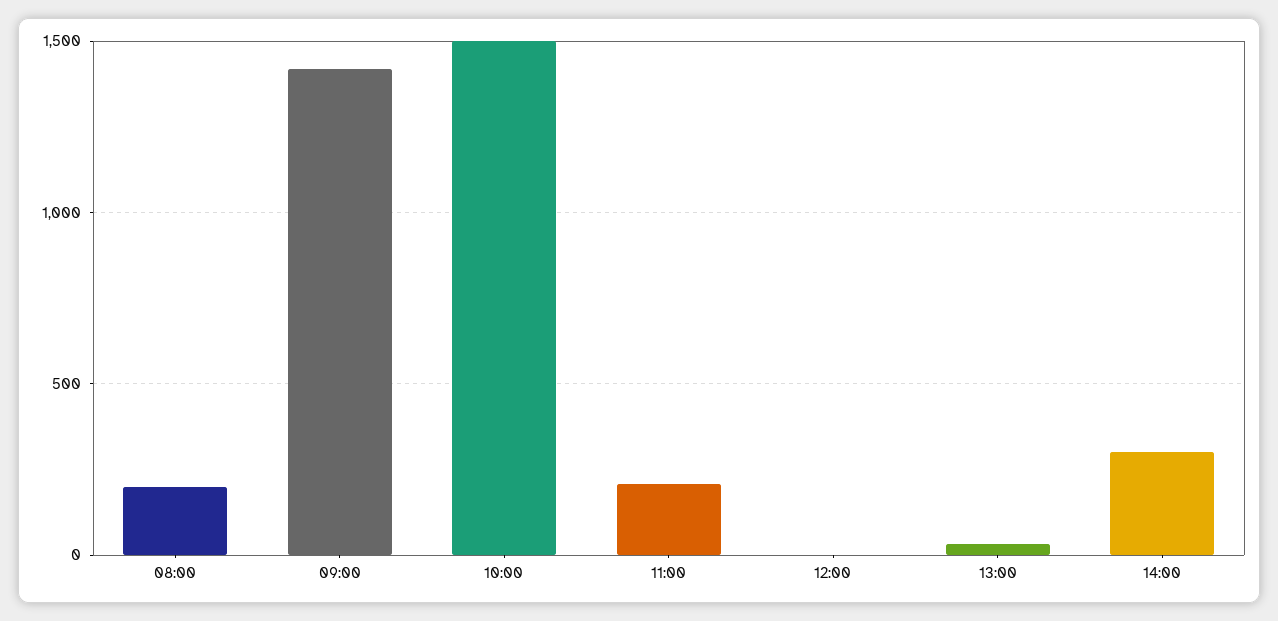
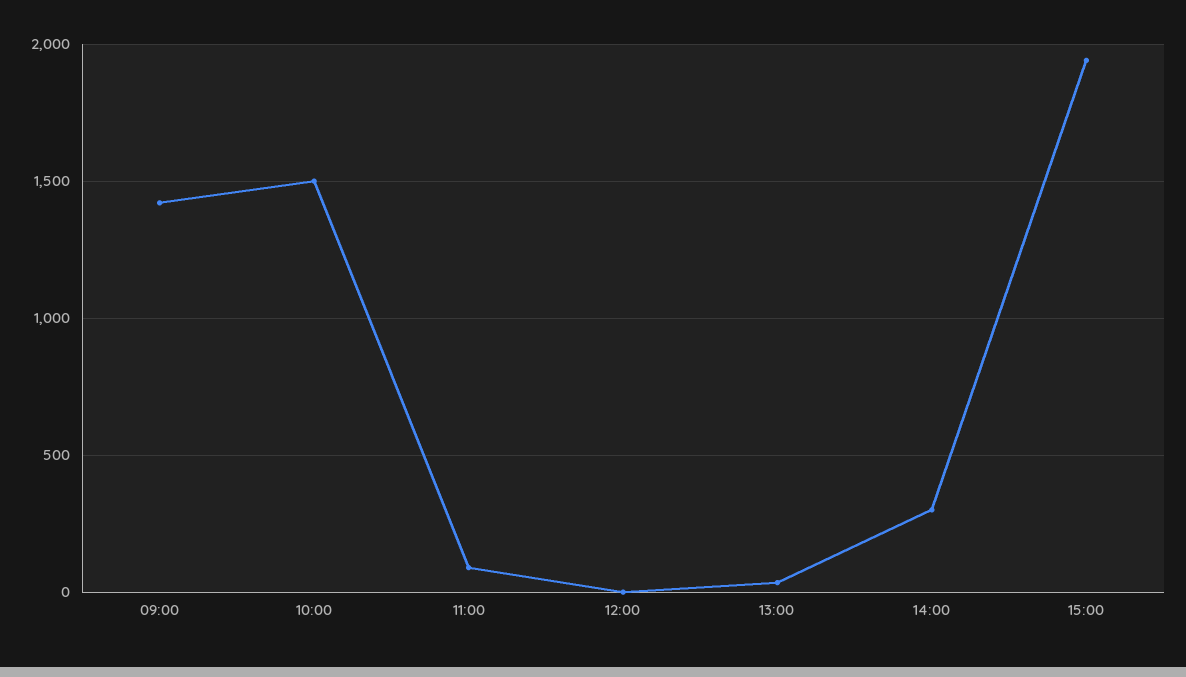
08:00: 200 -> none
11:00: 200 -> 100
15:00: none -> 1950

